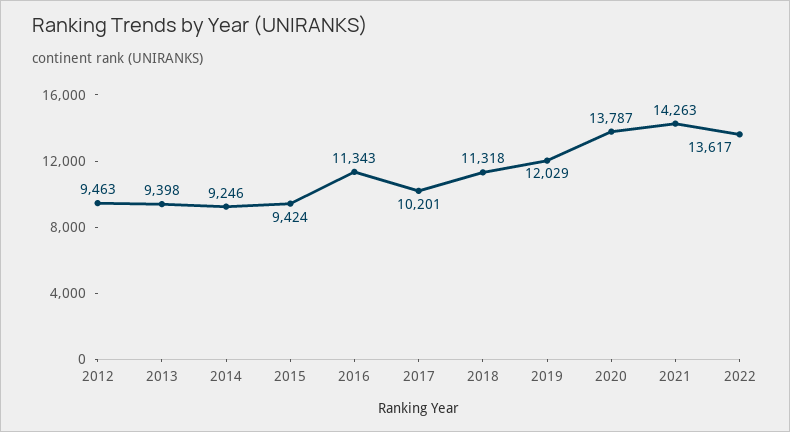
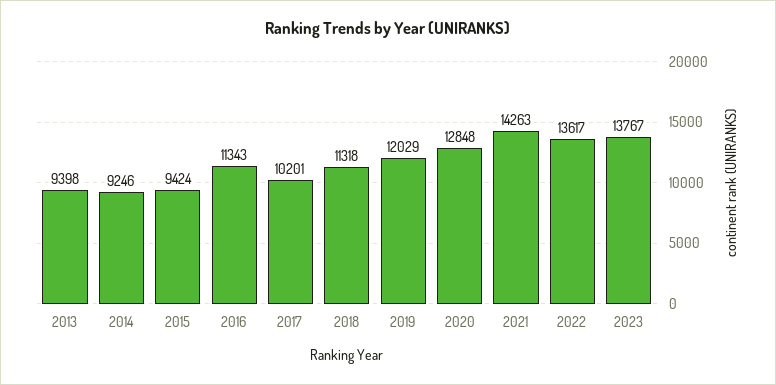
2012: 9463 -> none
2020: 13787 -> 12848
2023: none -> 13767

